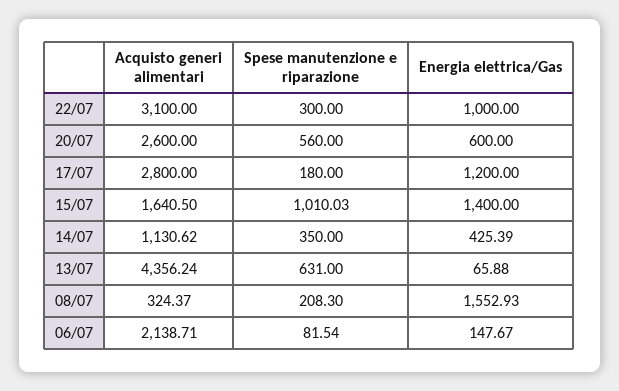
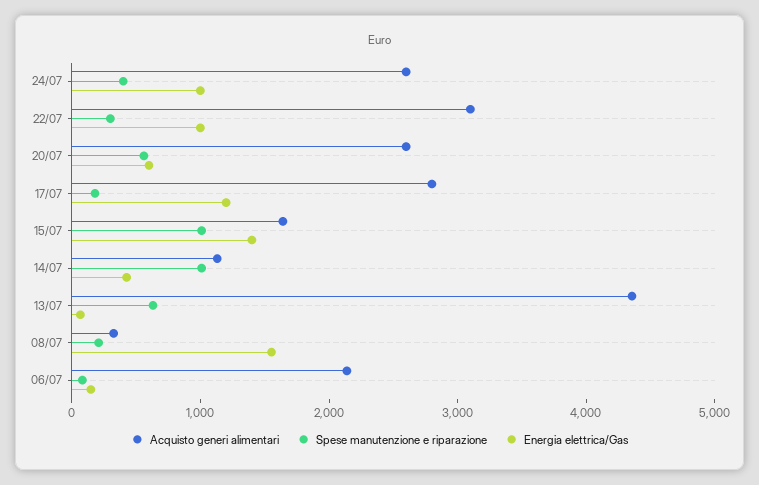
Spese manutenzione e riparazione, 14/07: 350 -> 1000
Acquisto generi alimentari, 24/07: none -> 2600
Spese manutenzione e riparazione, 24/07: none -> 400
Energia elettrica/Gas, 24/07: none -> 1000

